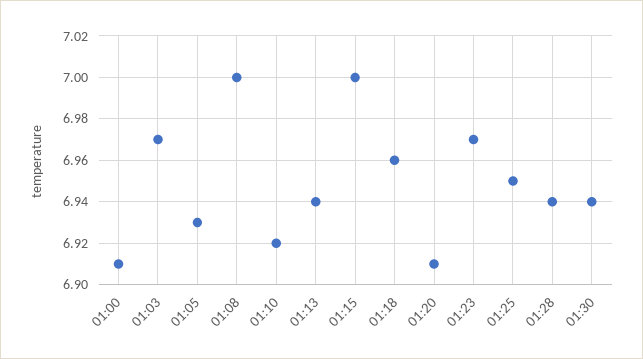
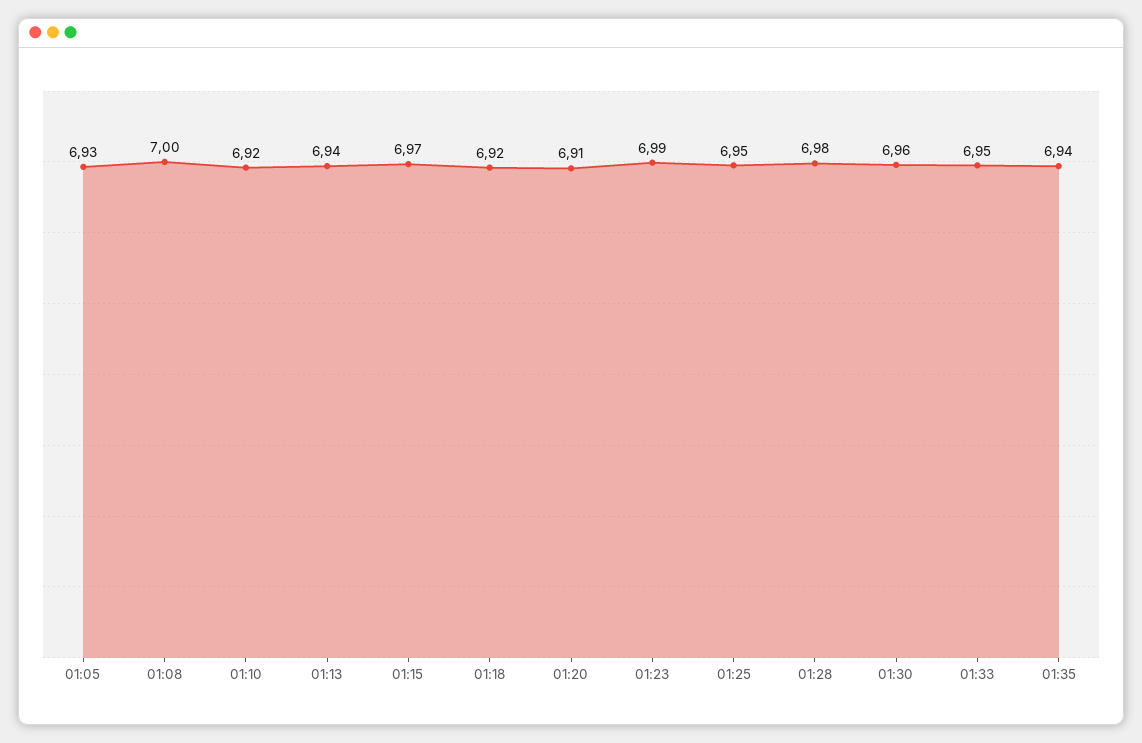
01:00: 6.91 -> none
01:03: 6.97 -> none
01:15: 7 -> 6.97
01:18: 6.96 -> 6.92
01:23: 6.97 -> 6.99
01:28: 6.94 -> 6.98
01:30: 6.94 -> 6.96
01:33: none -> 6.95
01:35: none -> 6.94

